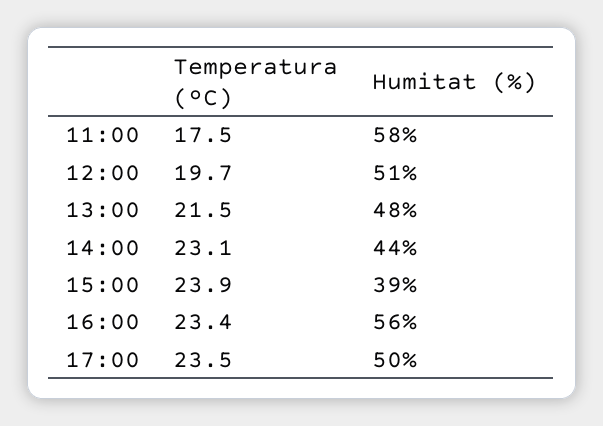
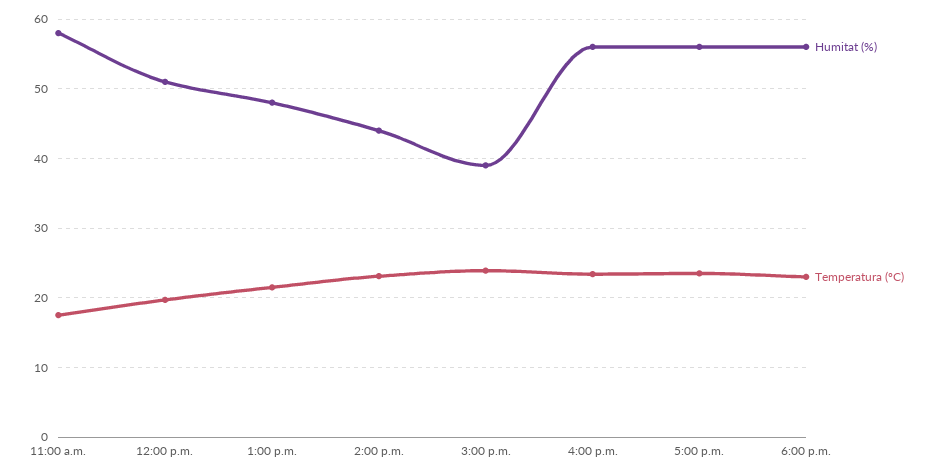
Humitat (%), 17:00: 50 -> 56
Humitat (%), 6:00 p.m.: none -> 56
Temperatura (ºC), 6:00 p.m.: none -> 23

